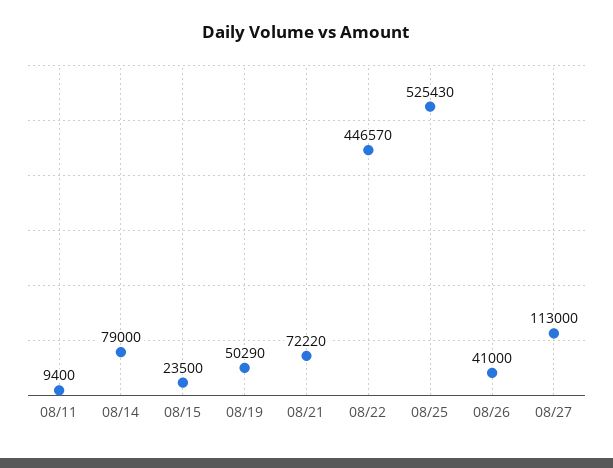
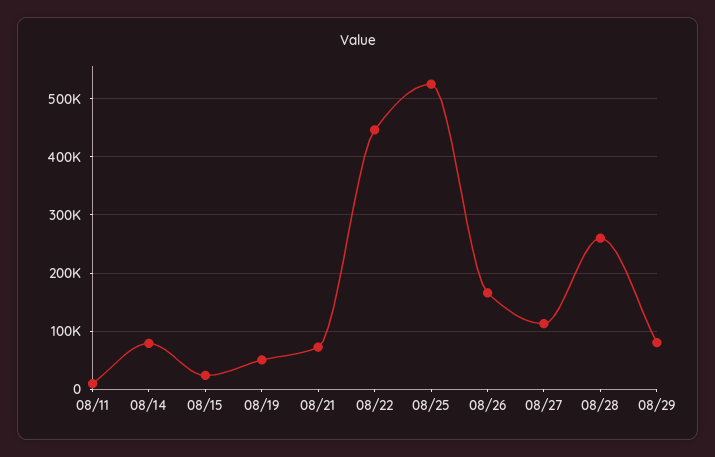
08/26: 41000 -> 160000
08/28: none -> 260000
08/29: none -> 80000

